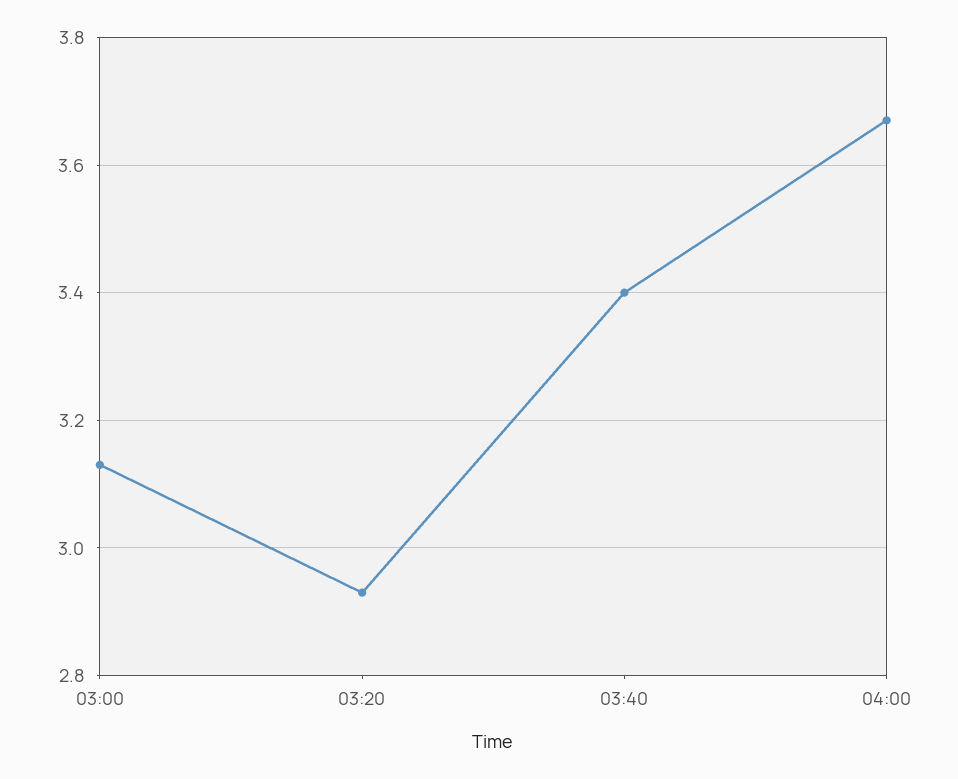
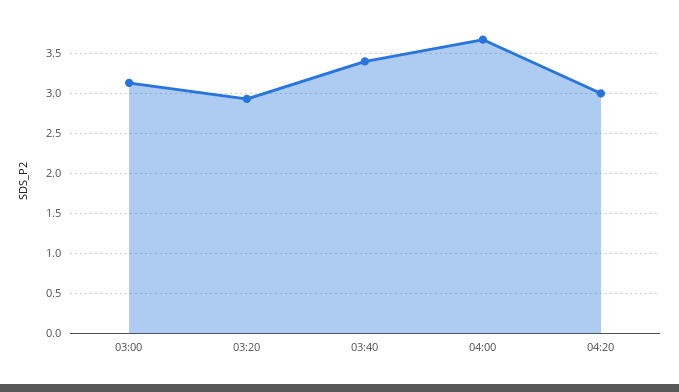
04:20: none -> 3

